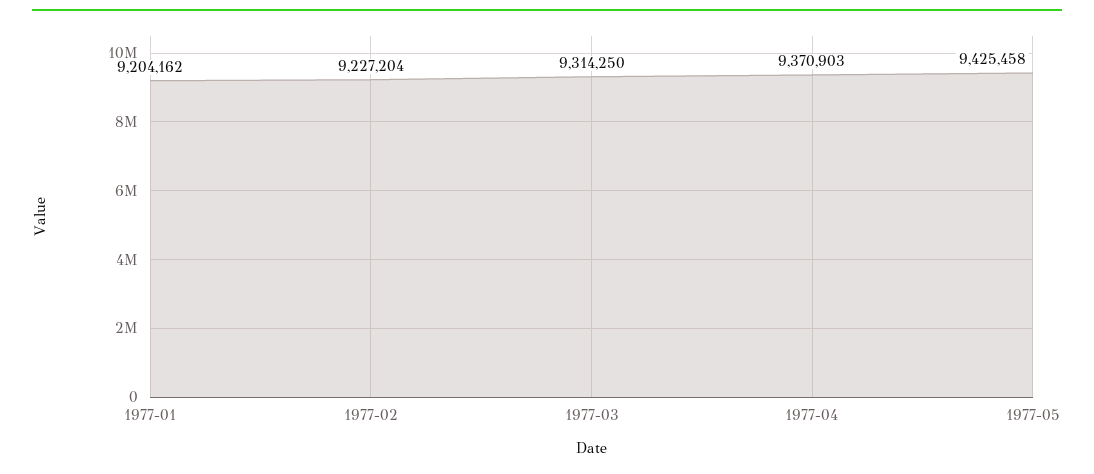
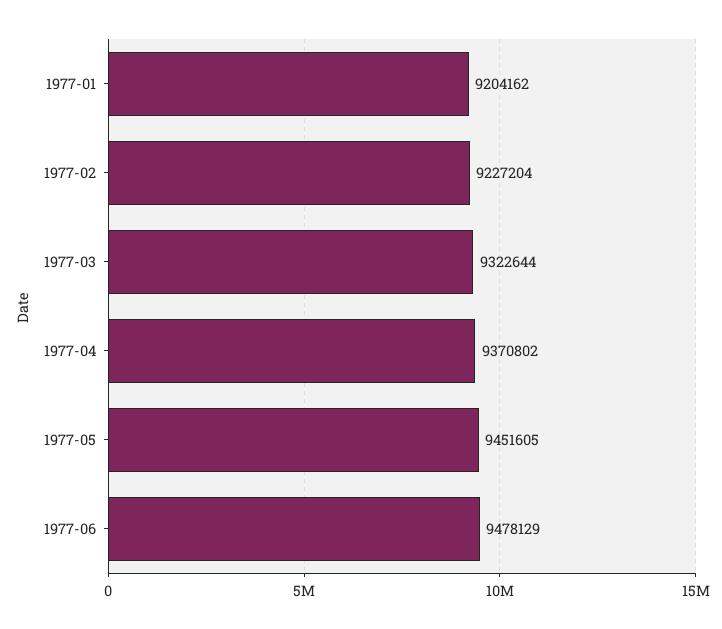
1977-03: 9314250 -> 9322644
1977-04: 9370903 -> 9370802
1977-05: 9425458 -> 9451605
1977-06: none -> 9478129

